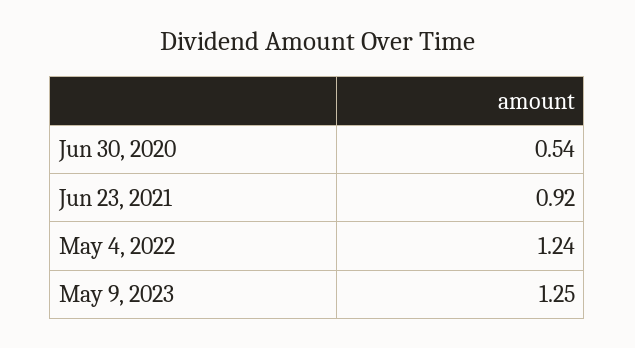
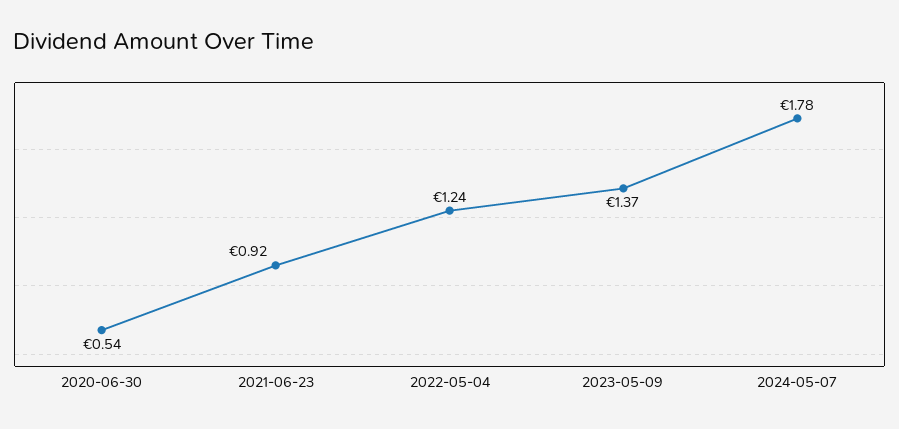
May 9, 2023: 1.25 -> 1.37
2024-05-07: none -> 1.78

